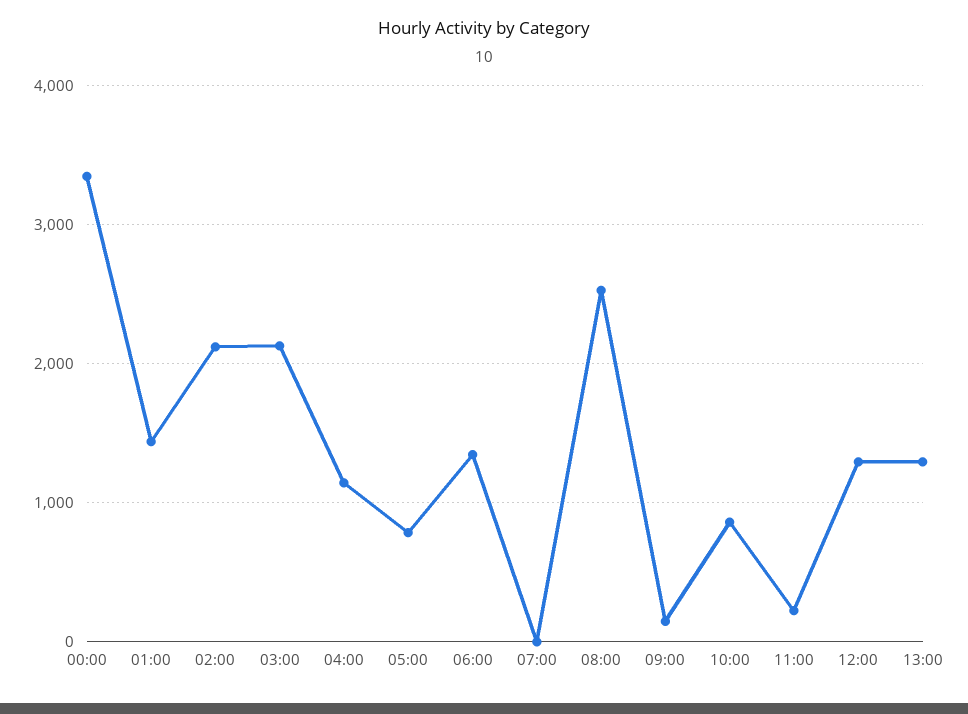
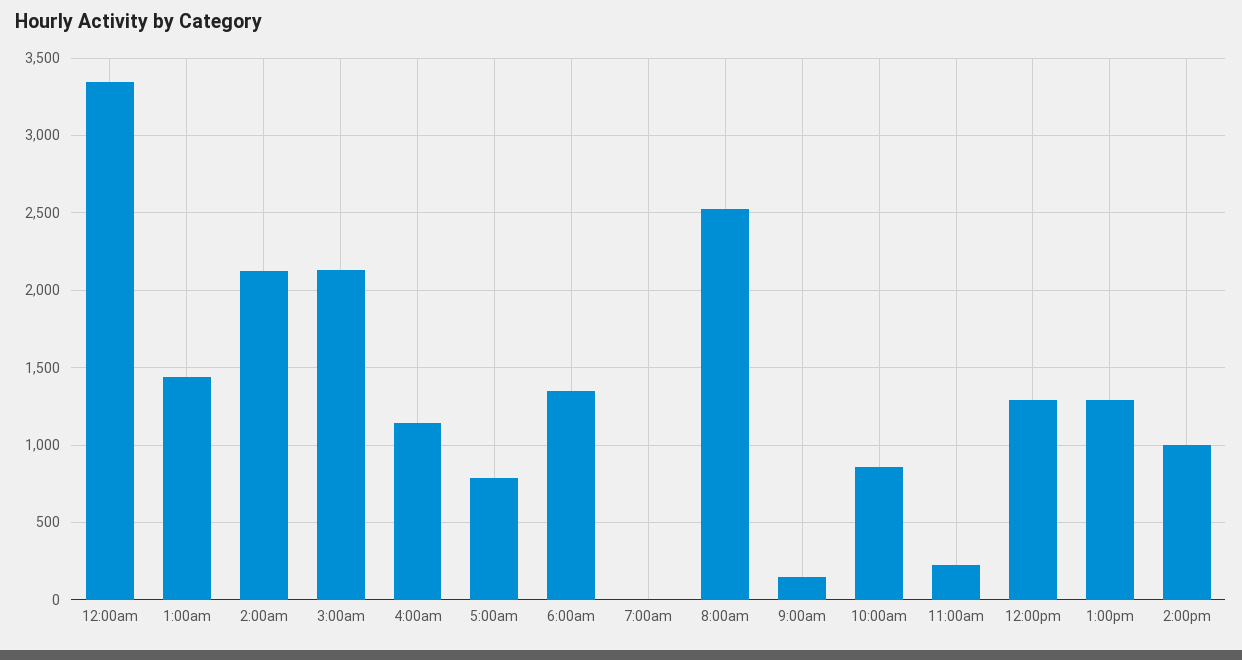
2:00pm: none -> 1000

